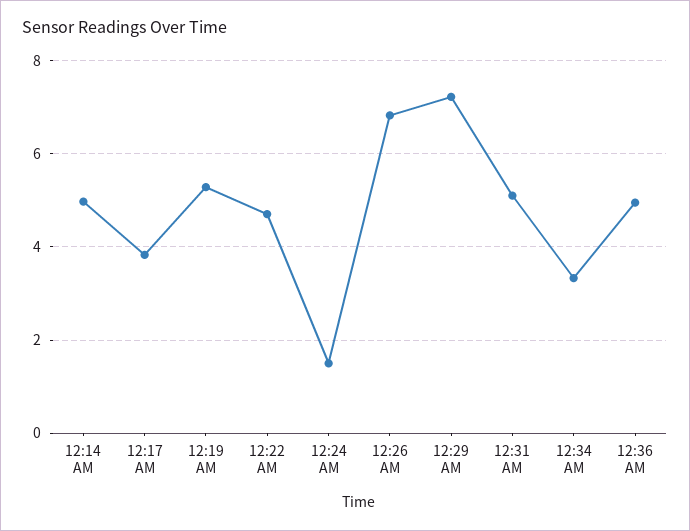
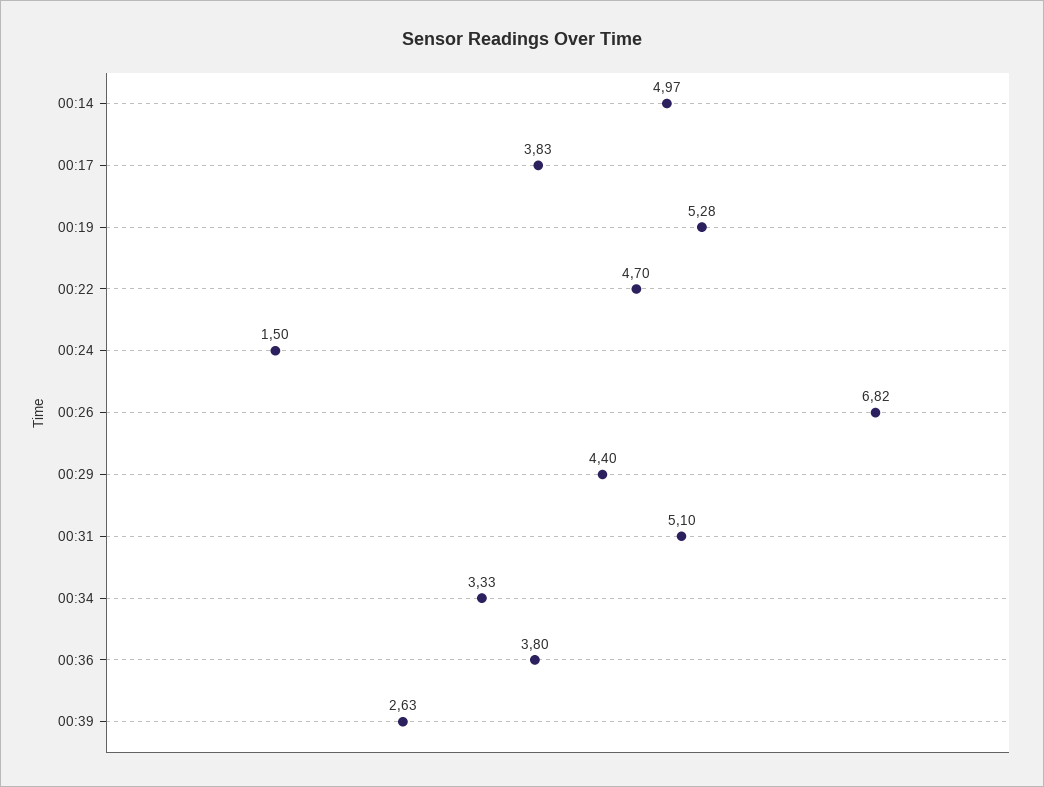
12:29 AM: 7.2 -> 4.4
12:36 AM: 5 -> 3.8
00:39: none -> 2.63

